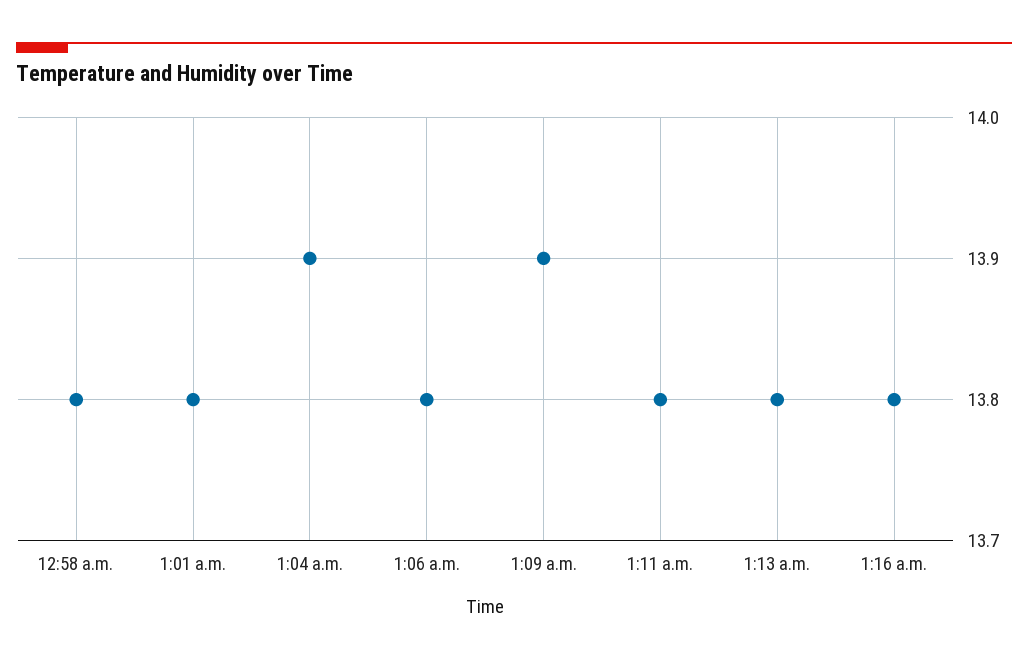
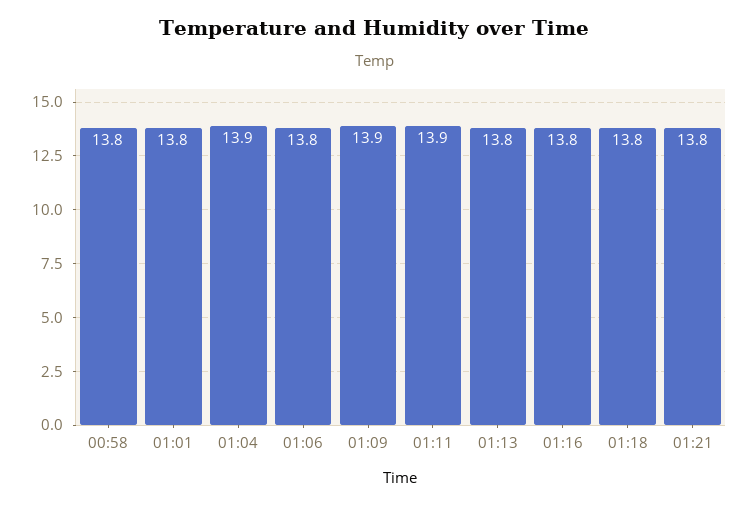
1:11 a.m.: 13.8 -> 13.9
01:18: none -> 13.8
01:21: none -> 13.8

